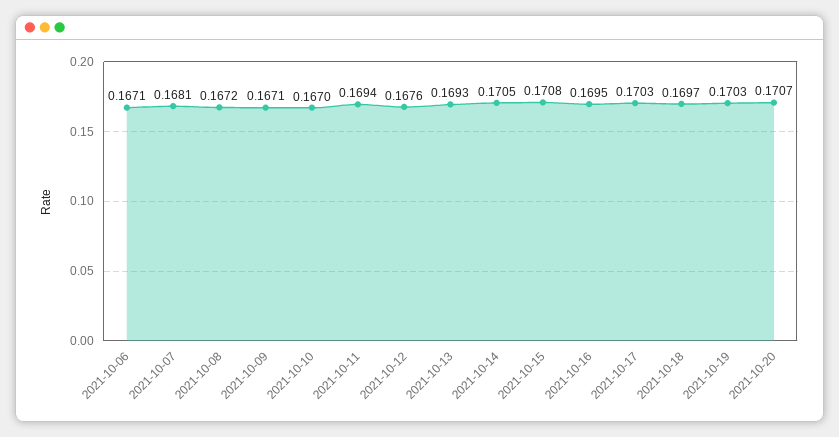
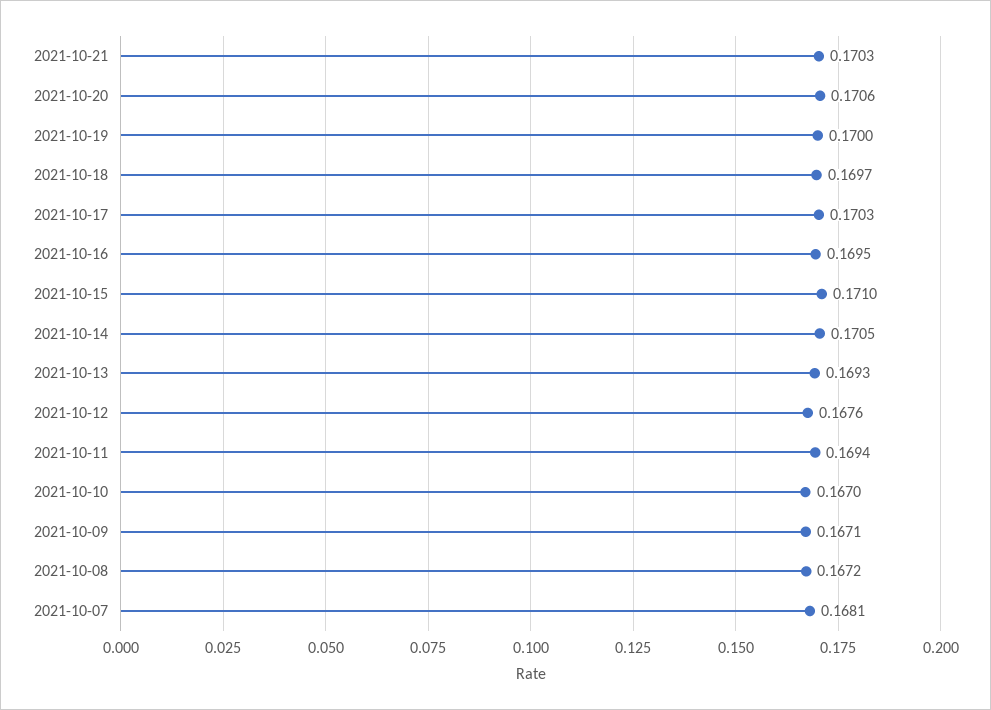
2021-10-06: 0.1671 -> none
2021-10-15: 0.1708 -> 0.171
2021-10-19: 0.1703 -> 0.17
2021-10-20: 0.1707 -> 0.1706
2021-10-21: none -> 0.1703

